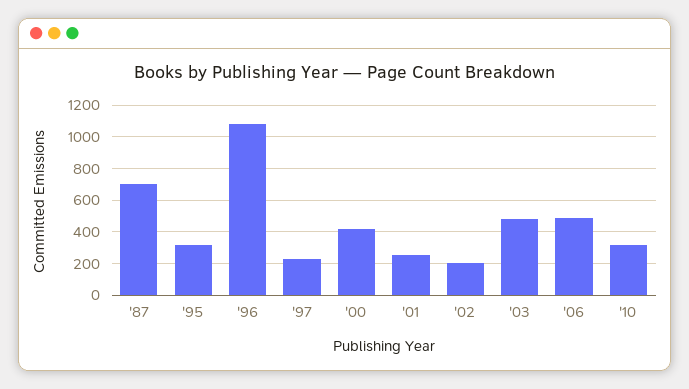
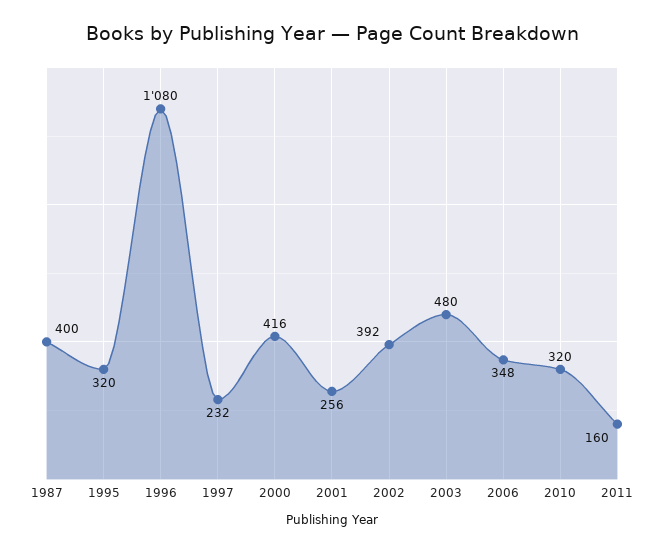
'87: 700 -> 400
'02: 200 -> 392
'06: 500 -> 348
2011: none -> 160

